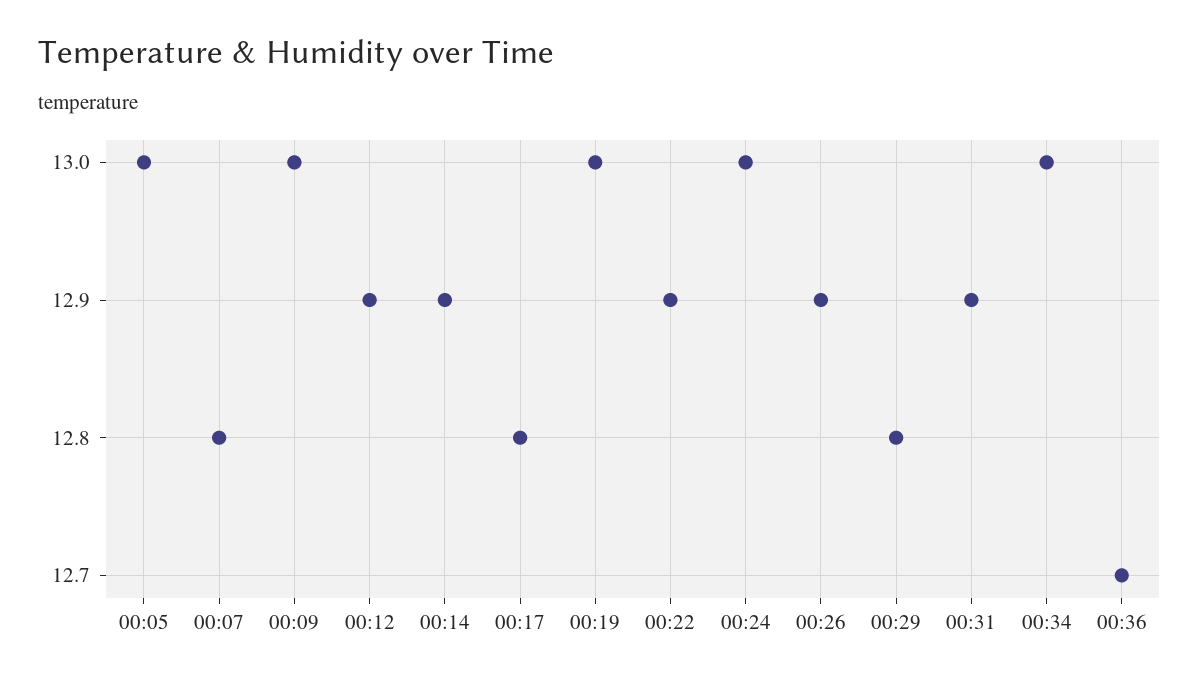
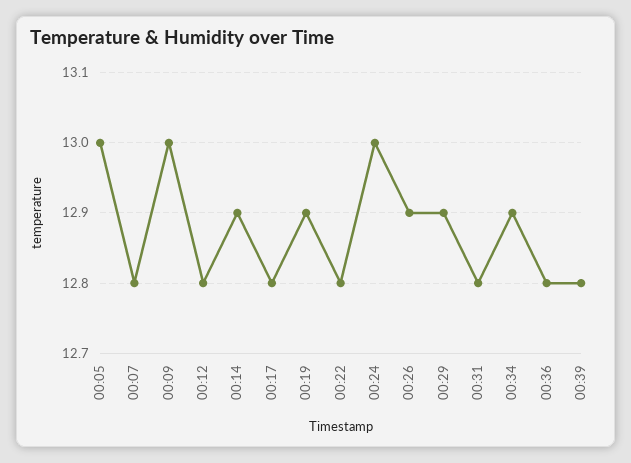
00:12: 12.9 -> 12.8
00:19: 13 -> 12.9
00:22: 12.9 -> 12.8
00:29: 12.8 -> 12.9
00:31: 12.9 -> 12.8
00:34: 13 -> 12.9
00:36: 12.7 -> 12.8
00:39: none -> 12.8

